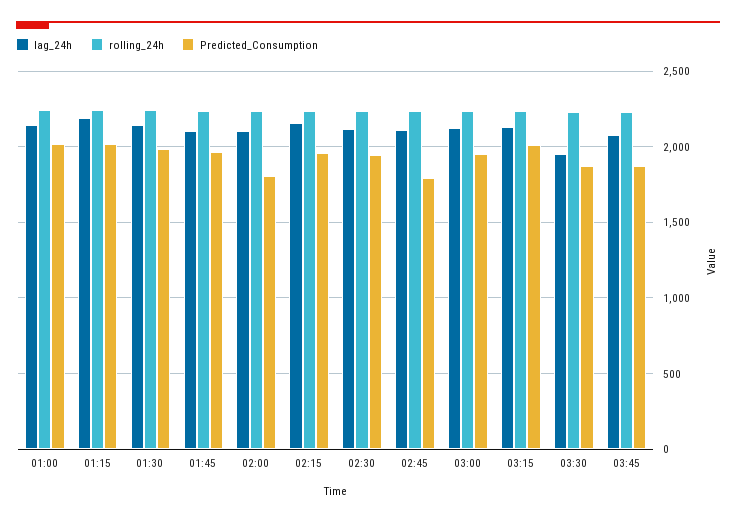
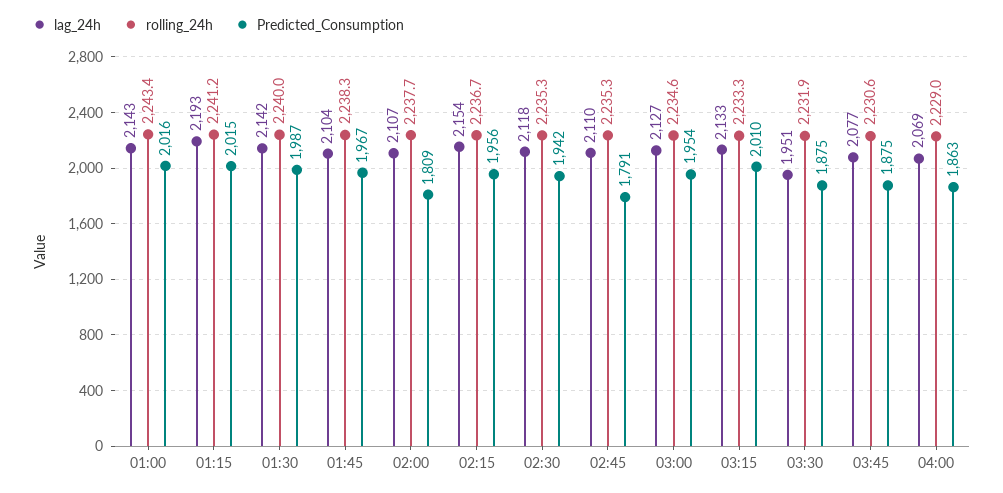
lag_24h, 04:00: none -> 2069
rolling_24h, 04:00: none -> 2229
Predicted_Consumption, 04:00: none -> 1863

